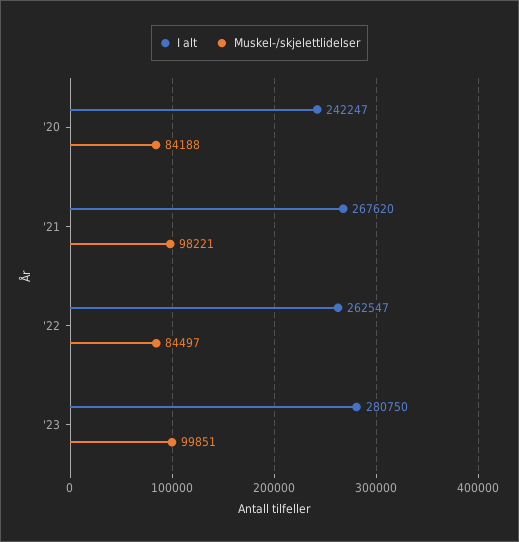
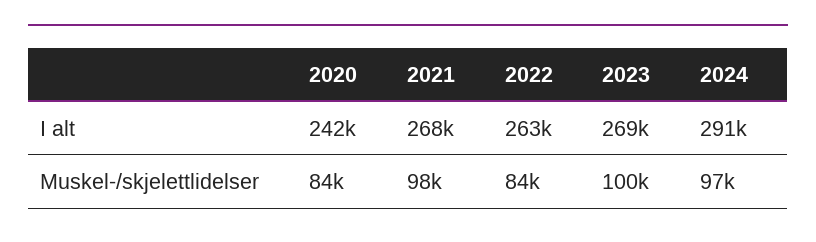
I alt, '23: 280750 -> 269000
I alt, 2024: none -> 291000
Muskel-/skjelettlidelser, 2024: none -> 97000

